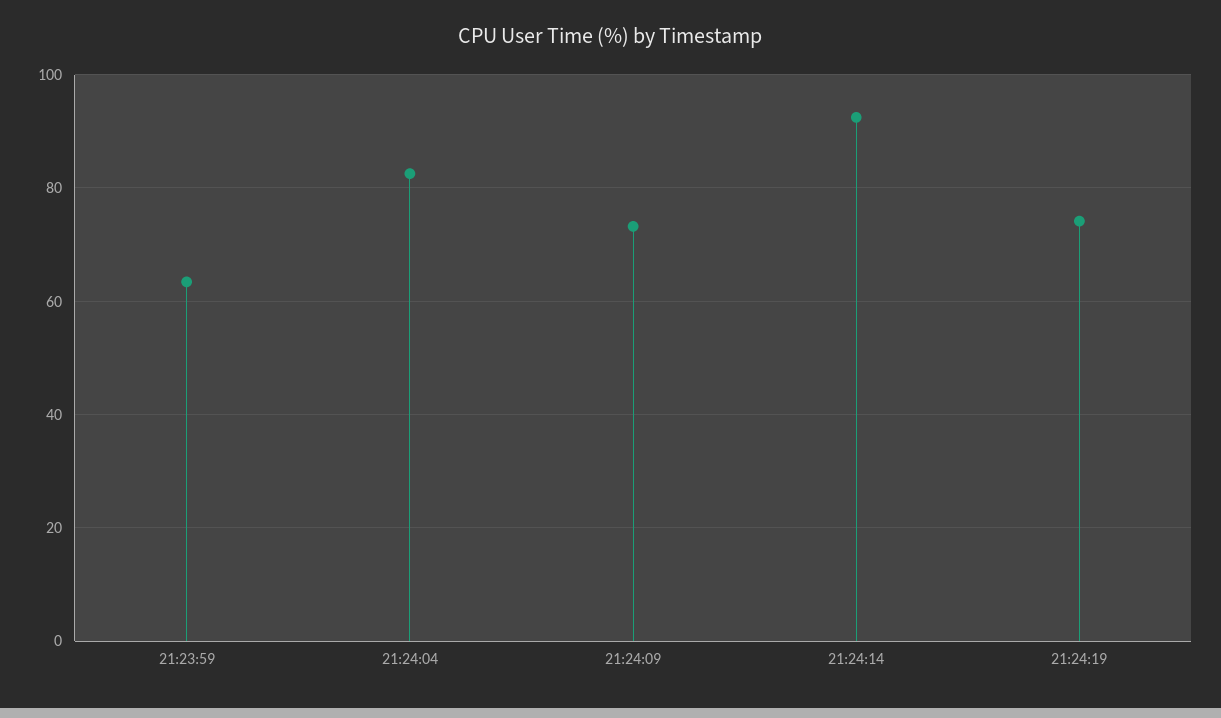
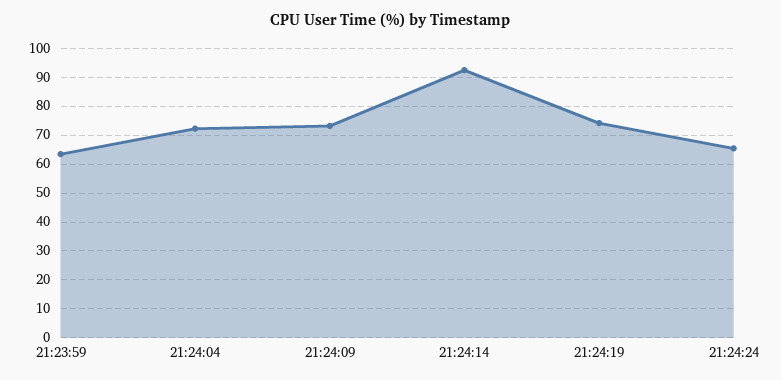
21:24:04: 82 -> 72.5
21:24:24: none -> 65

